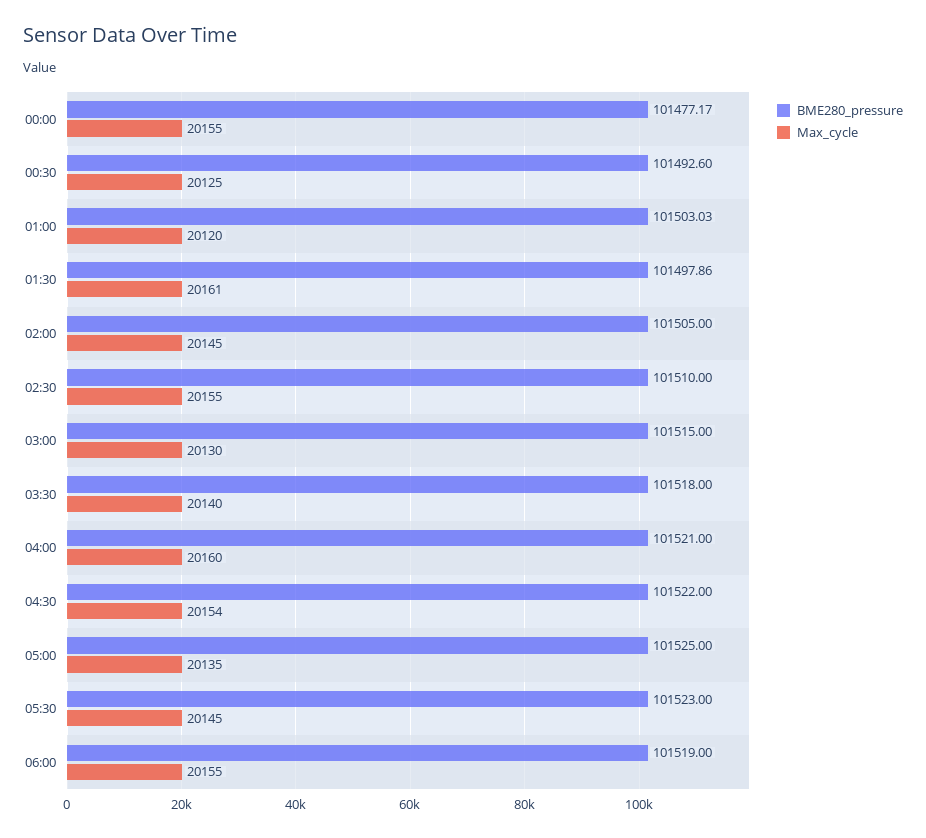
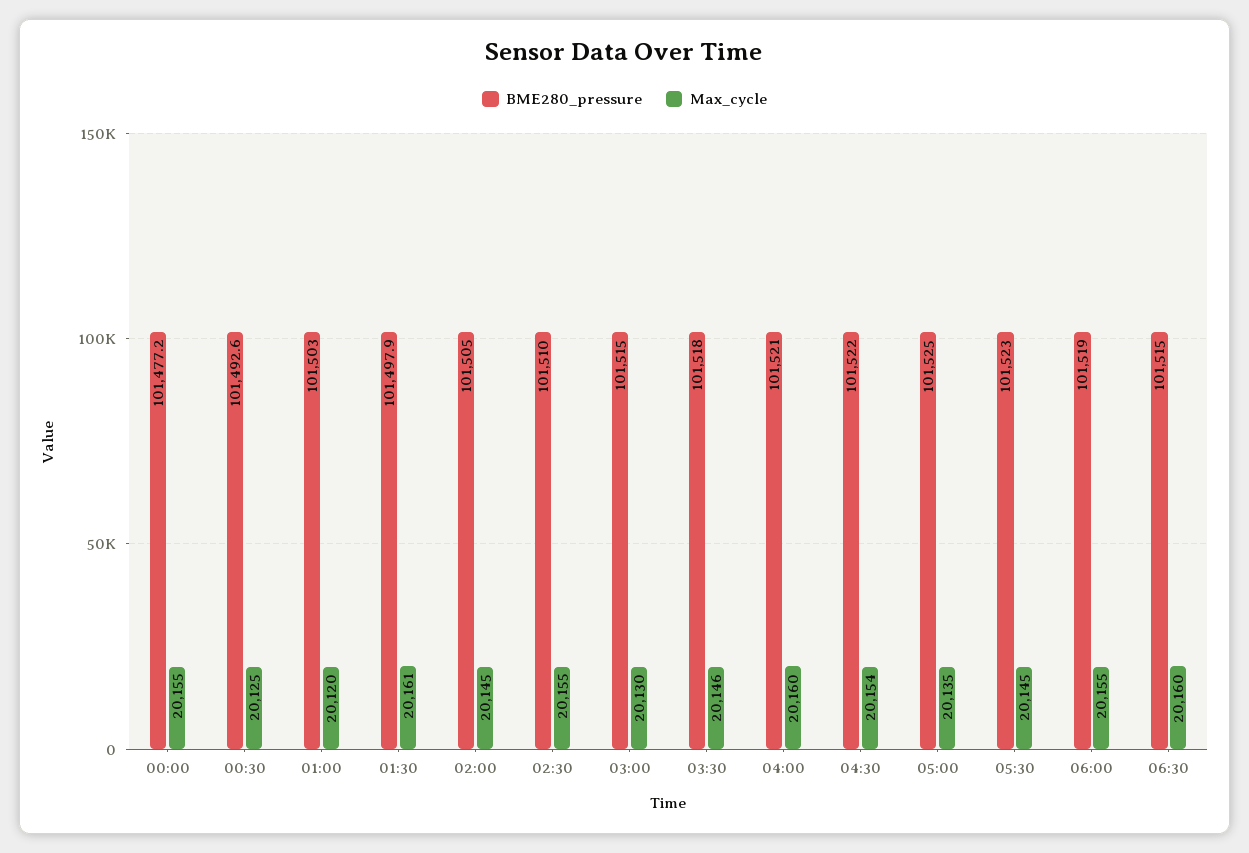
Max_cycle, 03:30: 20140 -> 20146
BME280_pressure, 06:30: none -> 101515
Max_cycle, 06:30: none -> 20160

